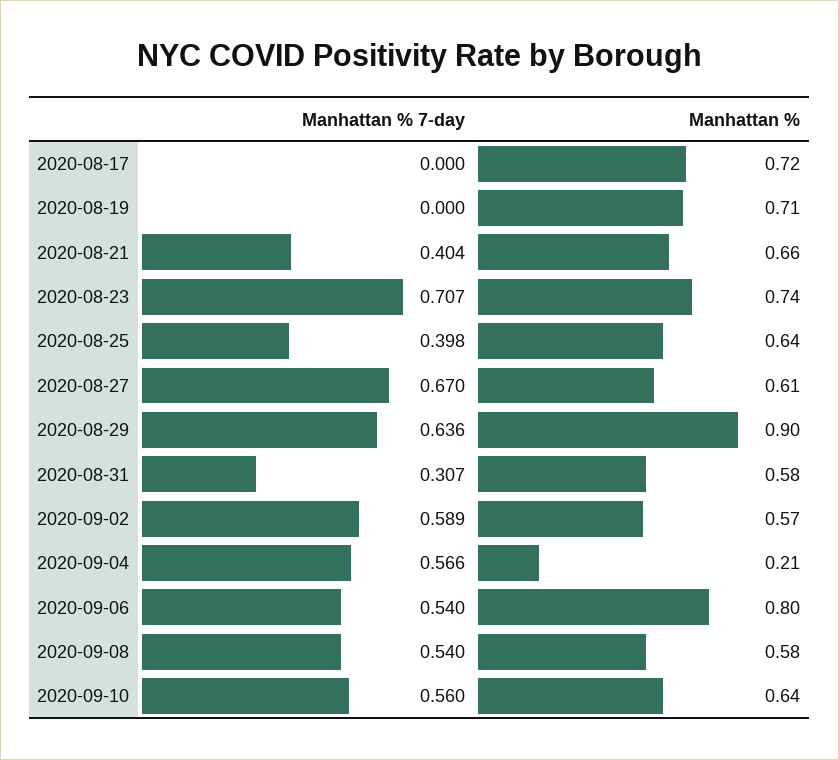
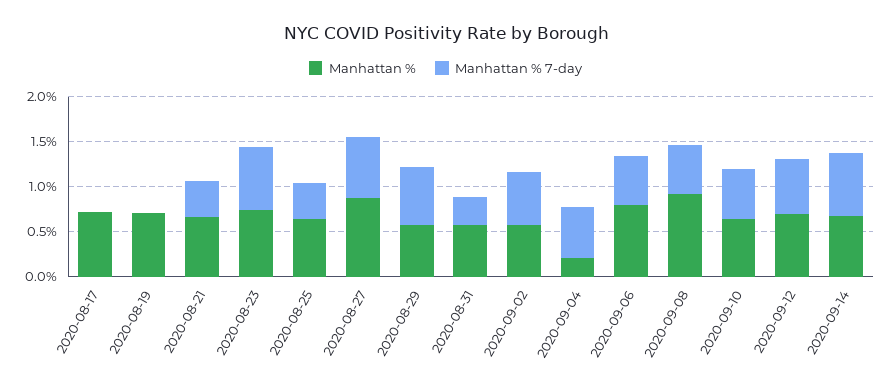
Manhattan %, 2020-08-27: 0.61 -> 0.9
Manhattan %, 2020-08-29: 0.9 -> 0.6
Manhattan %, 2020-09-08: 0.58 -> 0.9
Manhattan %, 2020-09-12: none -> 0.7
Manhattan % 7-day, 2020-09-12: none -> 0.6
Manhattan %, 2020-09-14: none -> 0.7
Manhattan % 7-day, 2020-09-14: none -> 0.7

